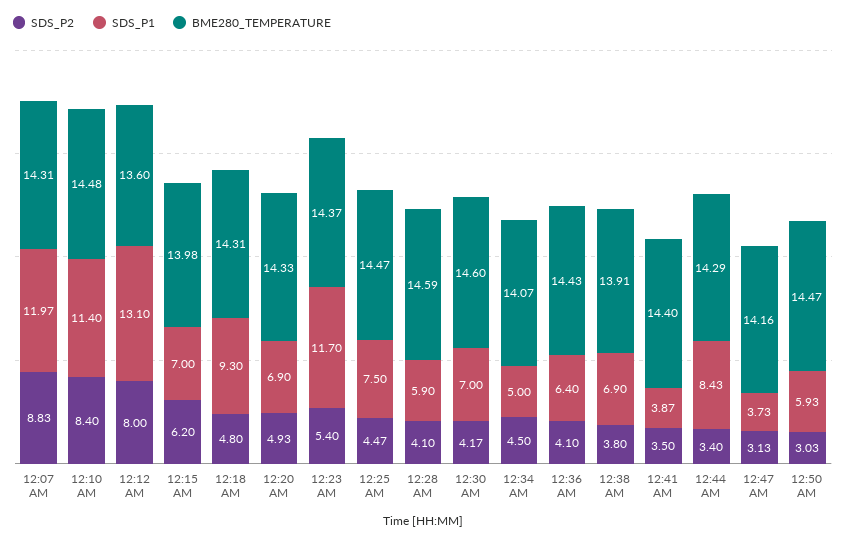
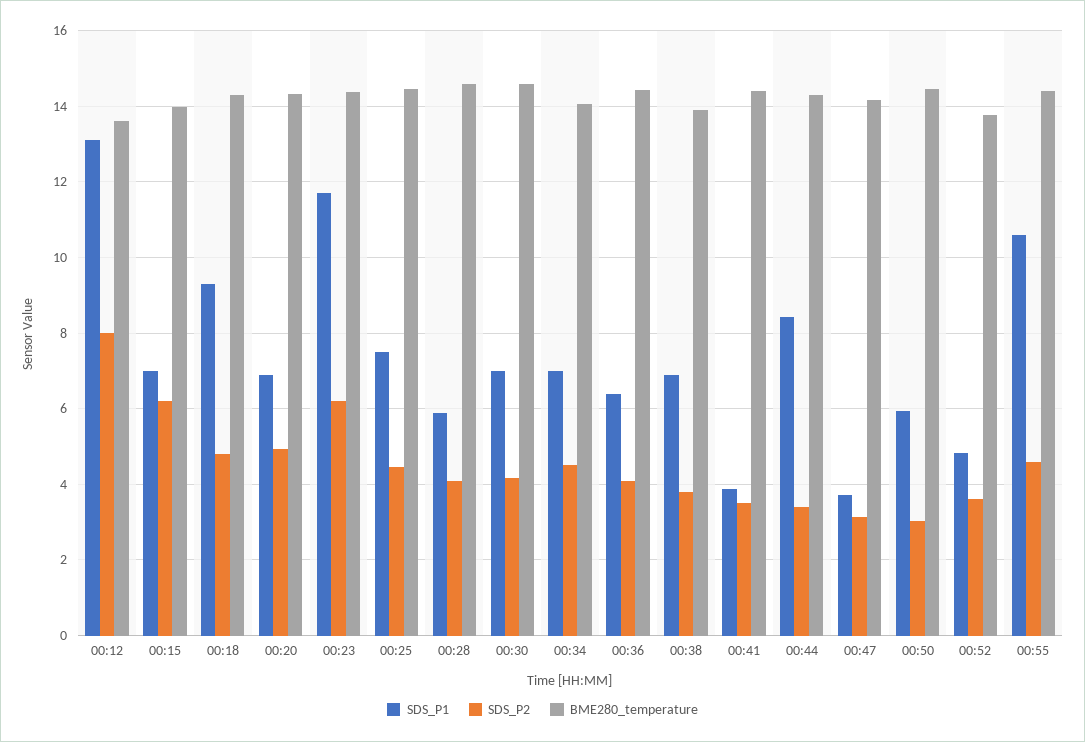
SDS_P2, 12:07 AM: 8.83 -> none
SDS_P1, 12:07 AM: 11.97 -> none
BME280_TEMPERATURE, 12:07 AM: 14.31 -> none
SDS_P2, 12:10 AM: 8.4 -> none
SDS_P1, 12:10 AM: 11.4 -> none
BME280_TEMPERATURE, 12:10 AM: 14.48 -> none
SDS_P2, 12:23 AM: 5.4 -> 6.2
SDS_P1, 12:34 AM: 5 -> 7
SDS_P1, 00:52: none -> 4.8
SDS_P2, 00:52: none -> 3.6
BME280_TEMPERATURE, 00:52: none -> 13.8
SDS_P1, 00:55: none -> 10.6
SDS_P2, 00:55: none -> 4.6
BME280_TEMPERATURE, 00:55: none -> 14.4

